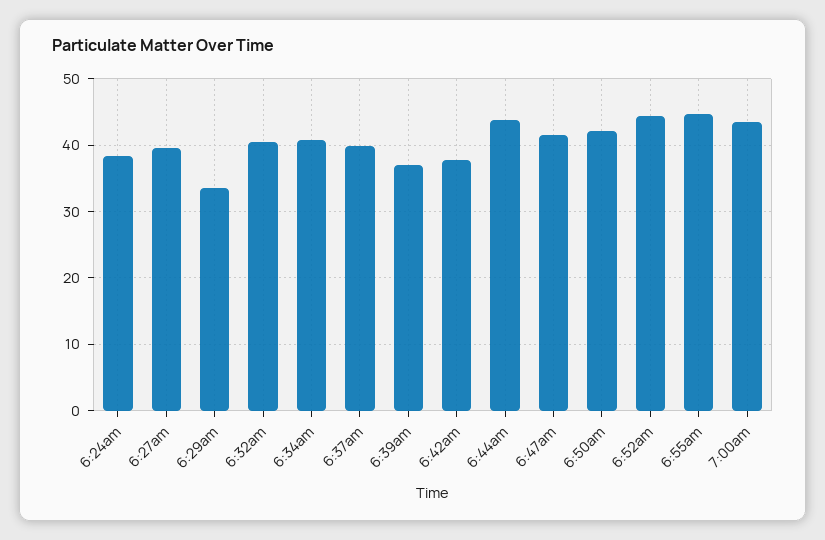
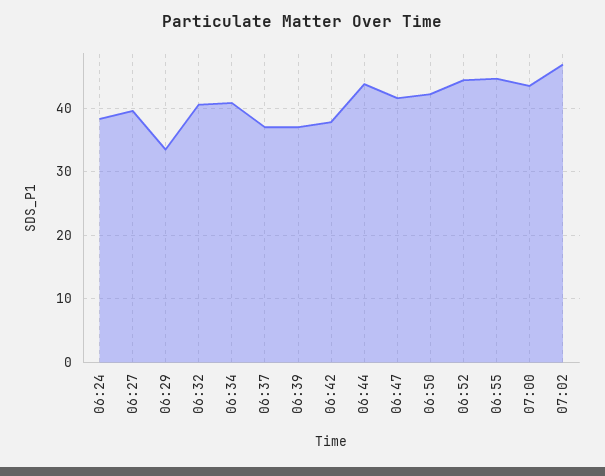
6:37am: 40 -> 37
07:02: none -> 47

